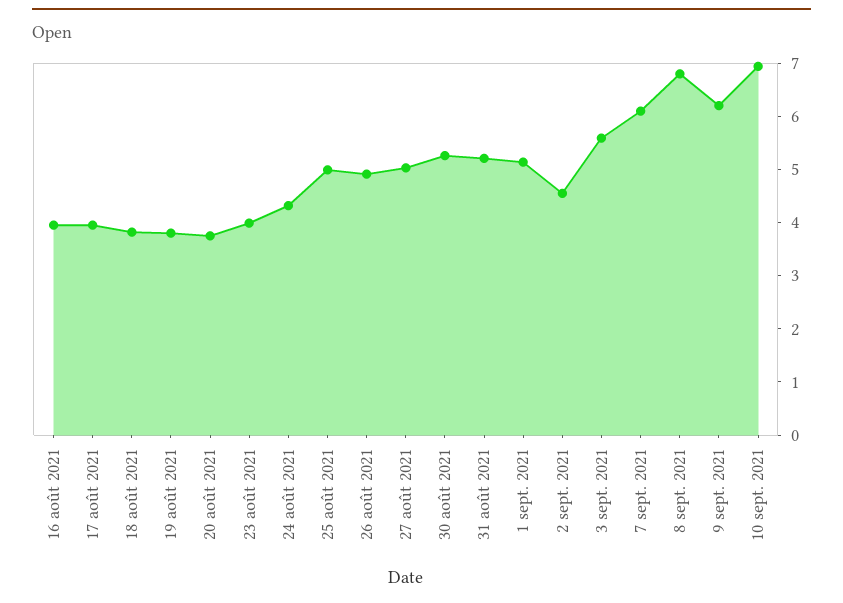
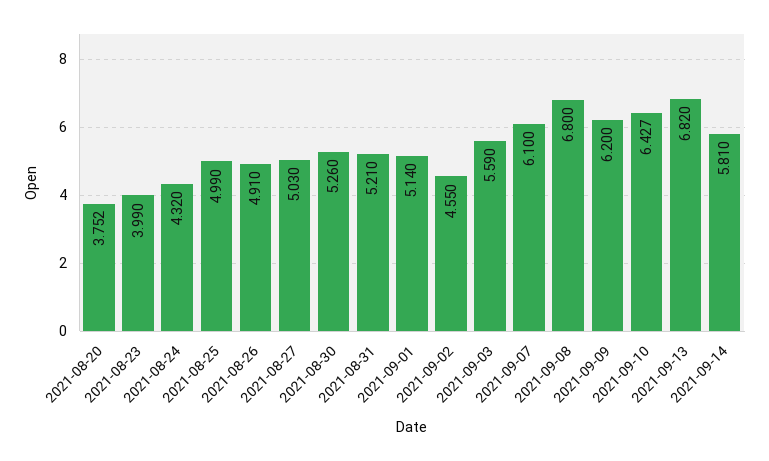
16 août 2021: 4 -> none
17 août 2021: 4 -> none
18 août 2021: 3.8 -> none
19 août 2021: 3.8 -> none
10 sept. 2021: 7 -> 6.427
2021-09-13: none -> 6.82
2021-09-14: none -> 5.81

